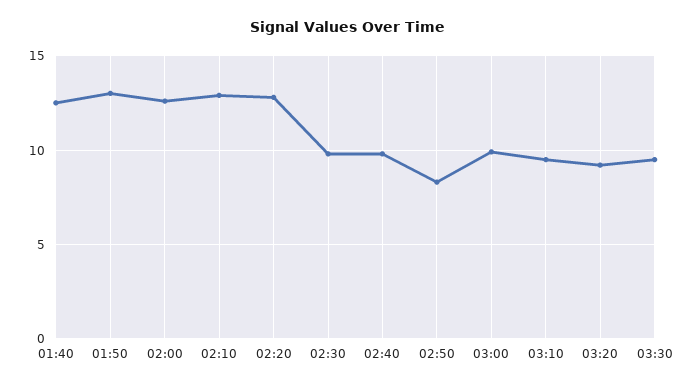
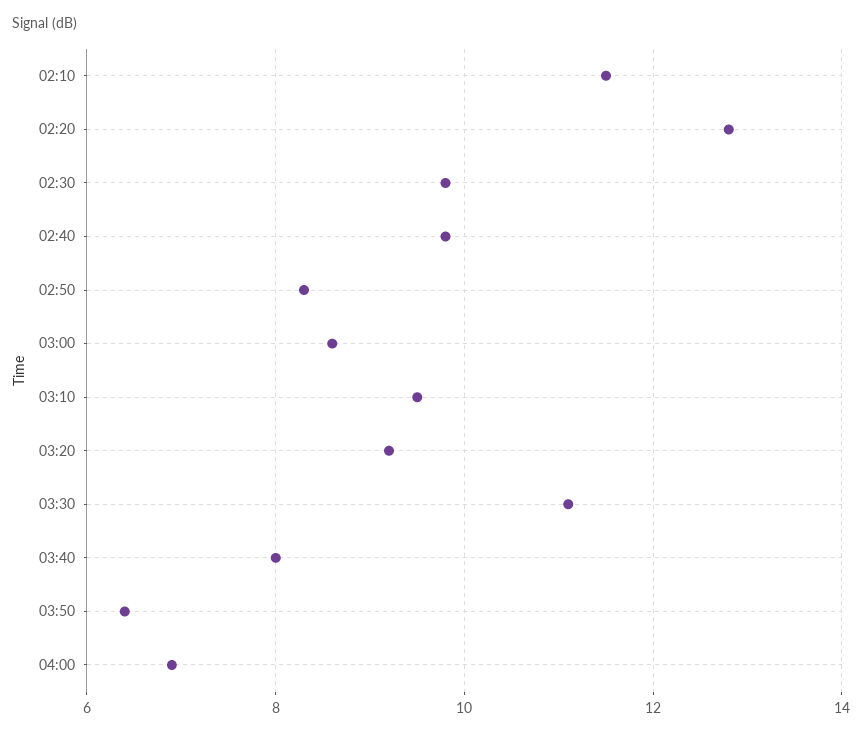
01:40: 12.5 -> none
01:50: 13 -> none
02:00: 12.5 -> none
02:10: 13 -> 11.5
03:00: 10 -> 8.5
03:30: 9.5 -> 11
03:40: none -> 8
03:50: none -> 6.5
04:00: none -> 7

